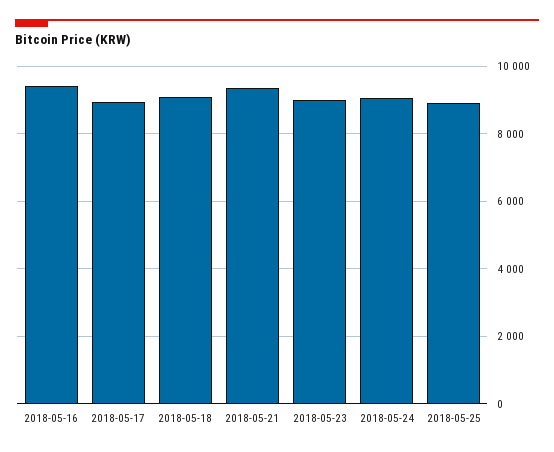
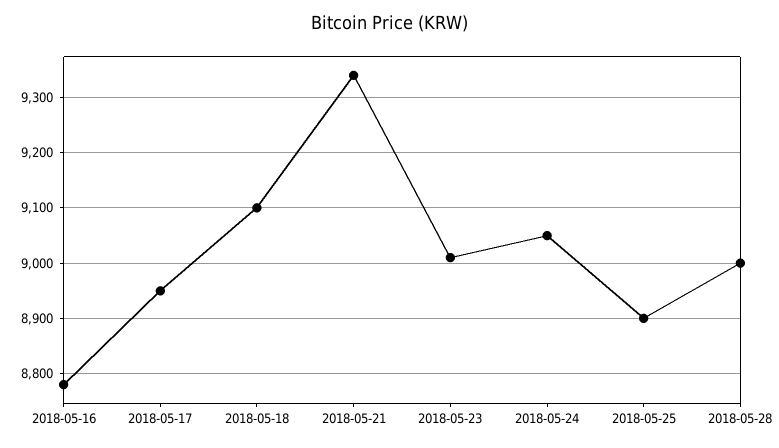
2018-05-16: 9400 -> 8780
2018-05-28: none -> 9000

